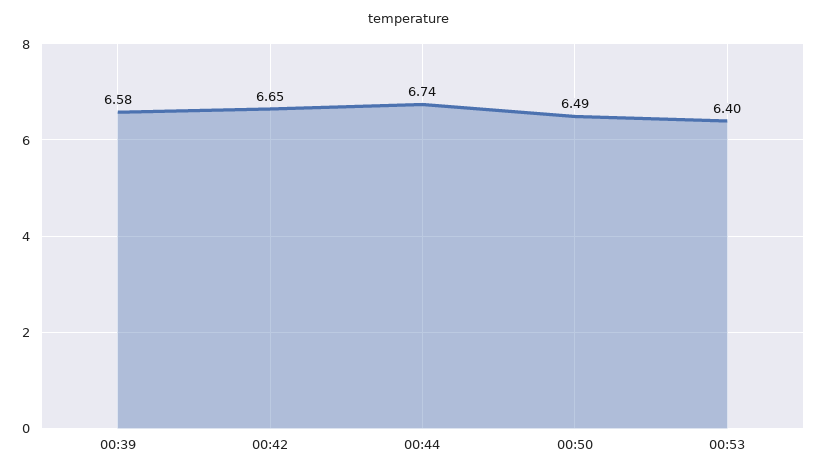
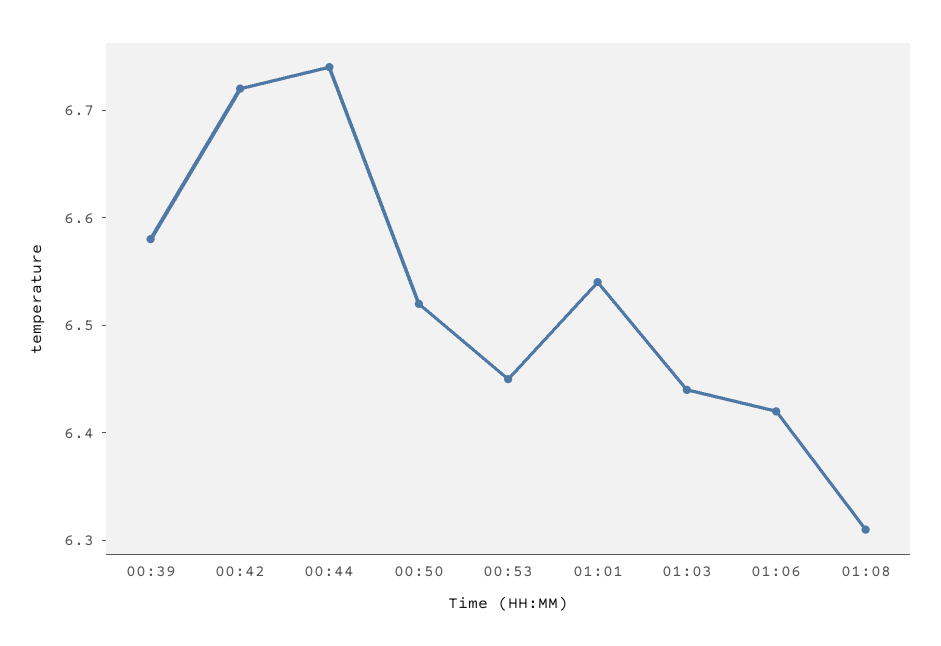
00:42: 6.65 -> 6.72
00:50: 6.49 -> 6.52
00:53: 6.4 -> 6.45
01:01: none -> 6.54
01:03: none -> 6.44
01:06: none -> 6.42
01:08: none -> 6.31

